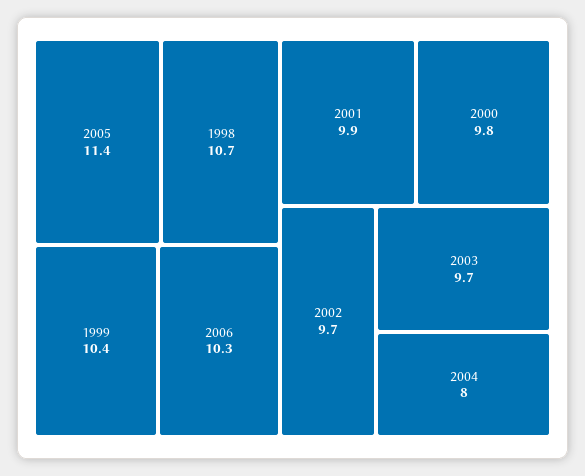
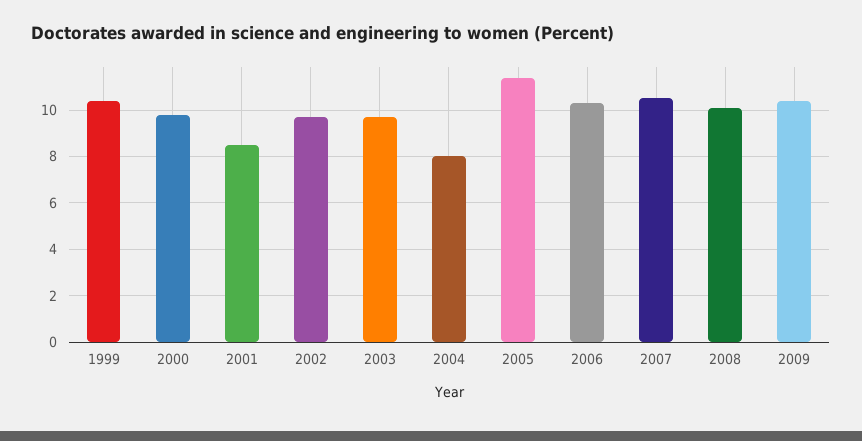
1998: 10.7 -> none
2001: 9.9 -> 8.5
2007: none -> 10.5
2008: none -> 10
2009: none -> 10.5

